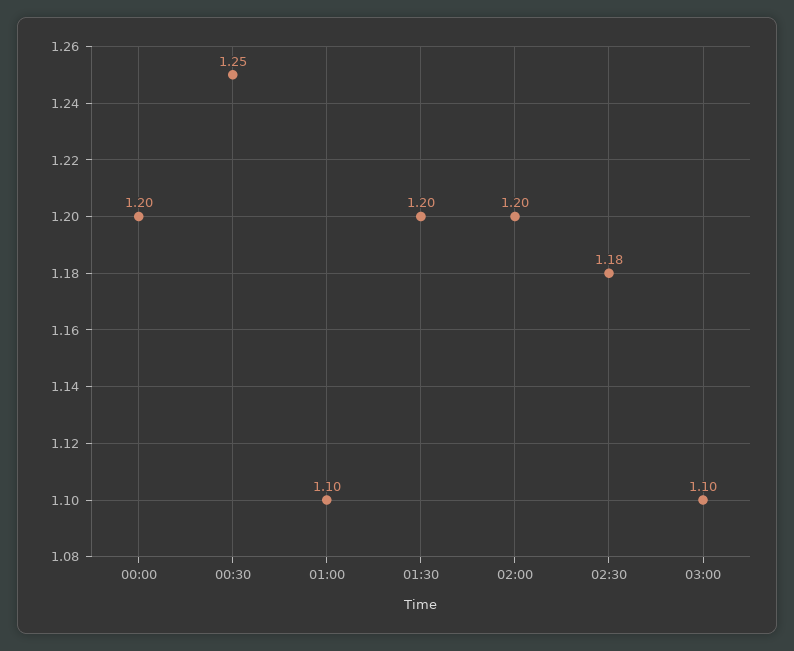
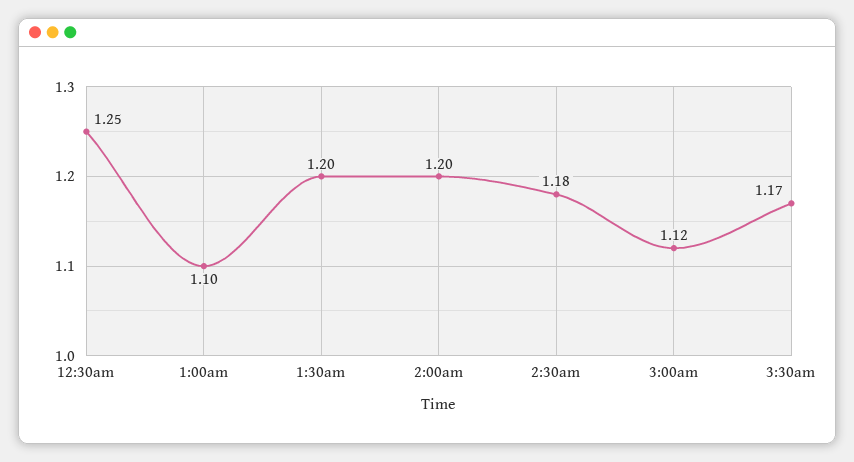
00:00: 1.2 -> none
03:00: 1.1 -> 1.12
3:30am: none -> 1.17

